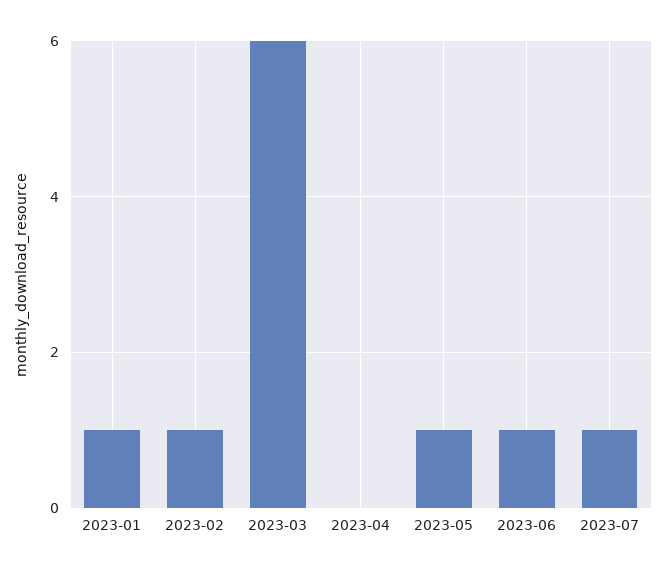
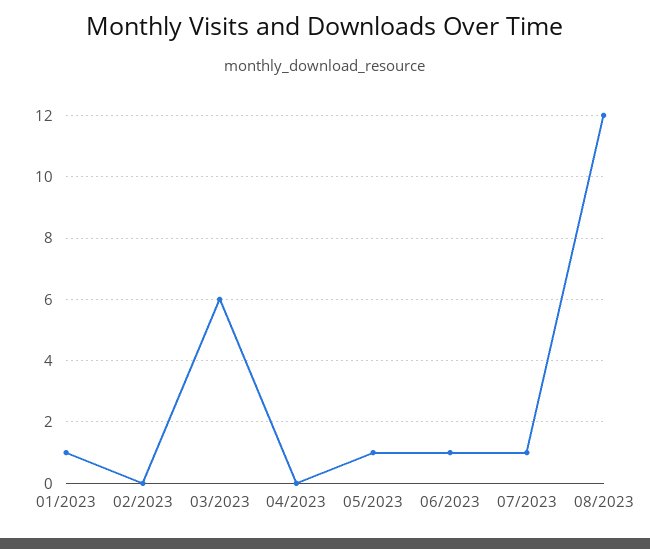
2023-02: 1 -> 0
08/2023: none -> 12

